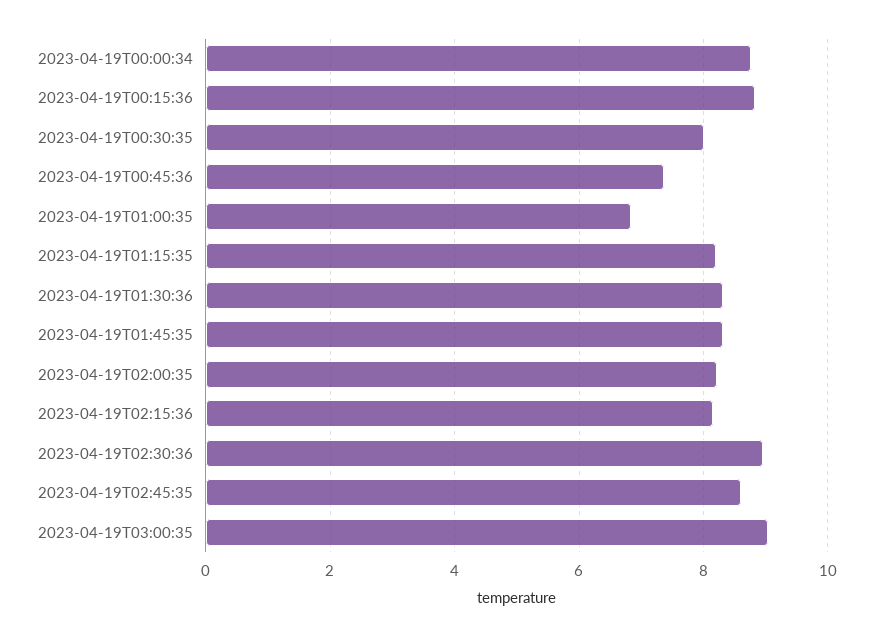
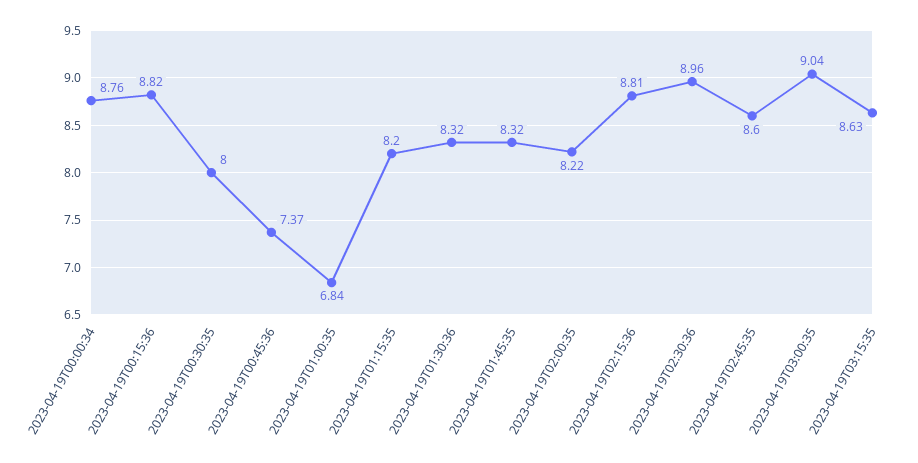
2023-04-19T02:15:36: 8.2 -> 8.81
2023-04-19T03:15:35: none -> 8.63

